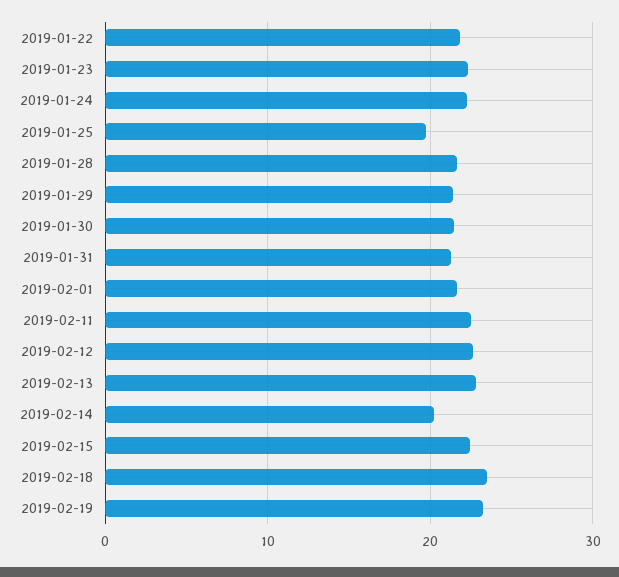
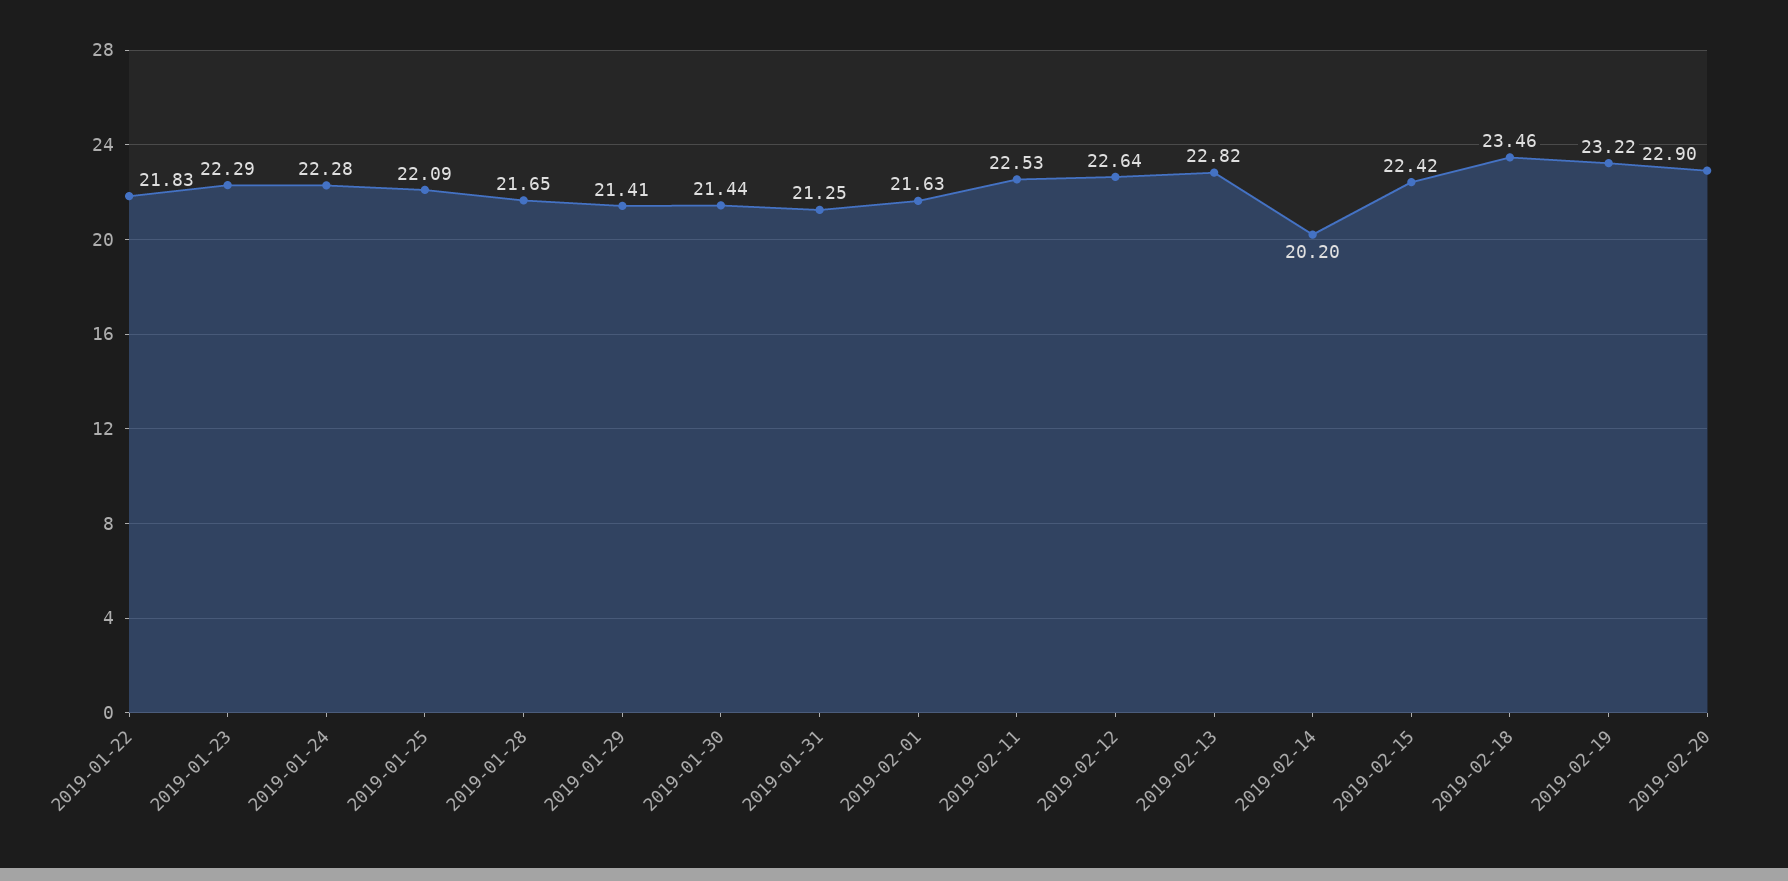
2019-01-25: 20 -> 22.09
2019-02-20: none -> 22.9

